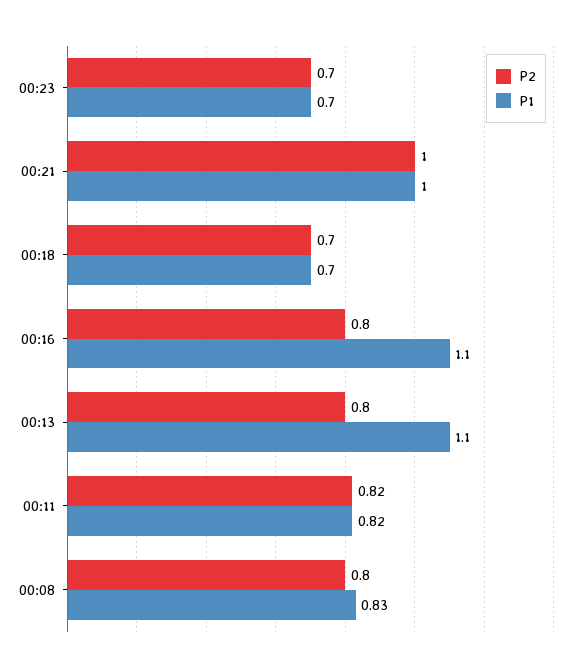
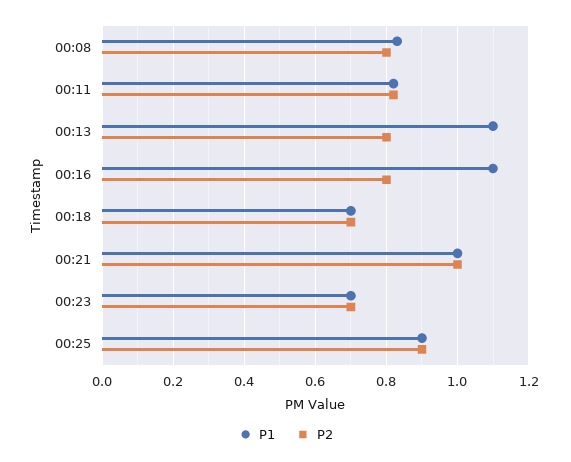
P1, 00:25: none -> 0.9
P2, 00:25: none -> 0.9

